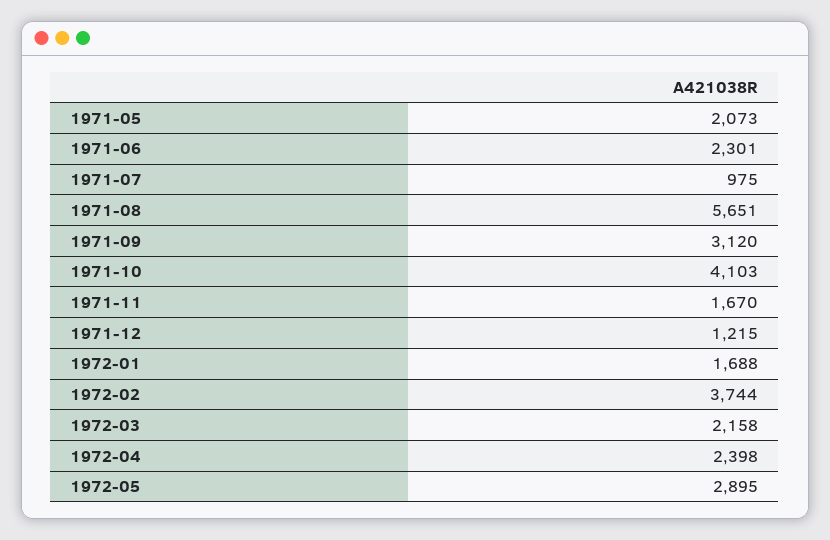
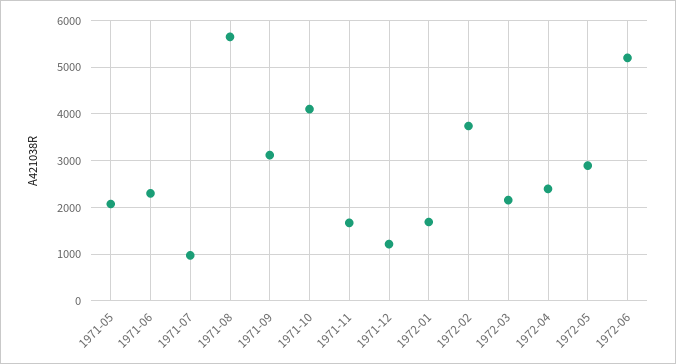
1972-06: none -> 5200

